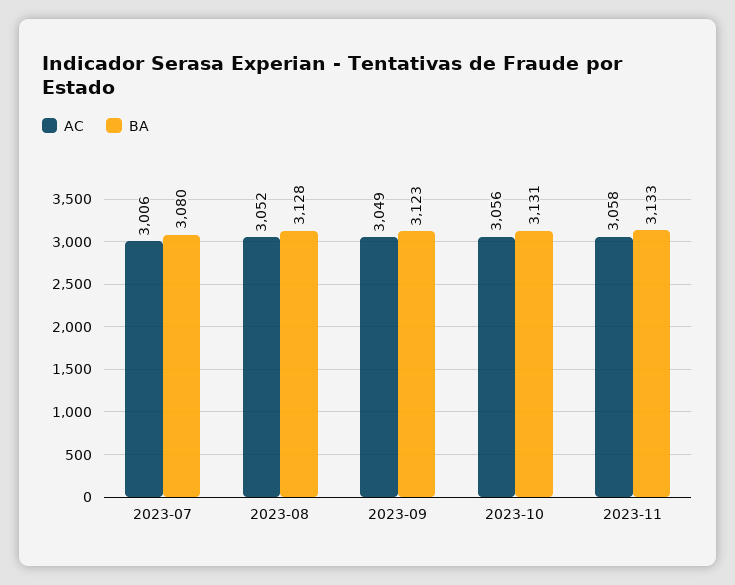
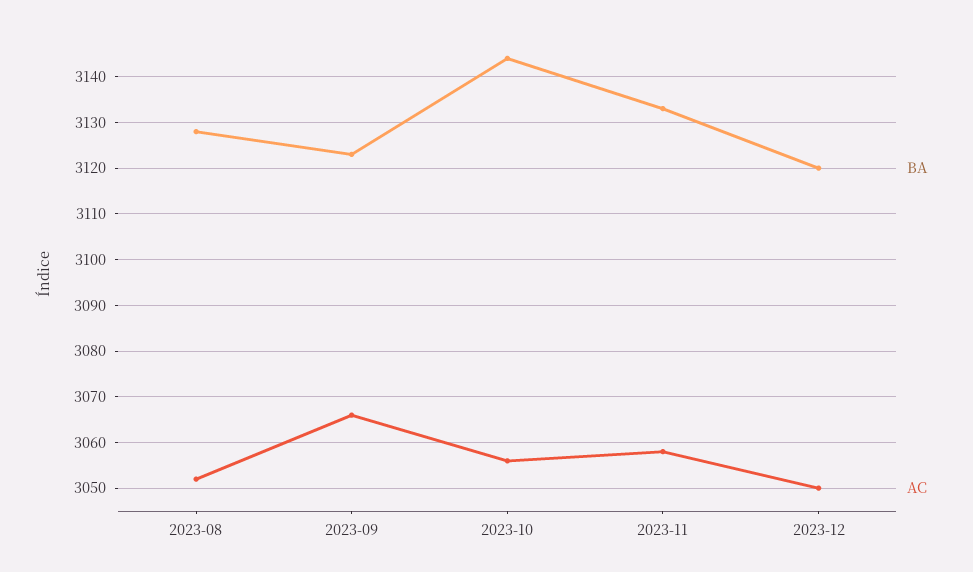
AC, 2023-07: 3006 -> none
BA, 2023-07: 3080 -> none
AC, 2023-09: 3049 -> 3065
BA, 2023-10: 3131 -> 3145
BA, 2023-12: none -> 3120
AC, 2023-12: none -> 3050

